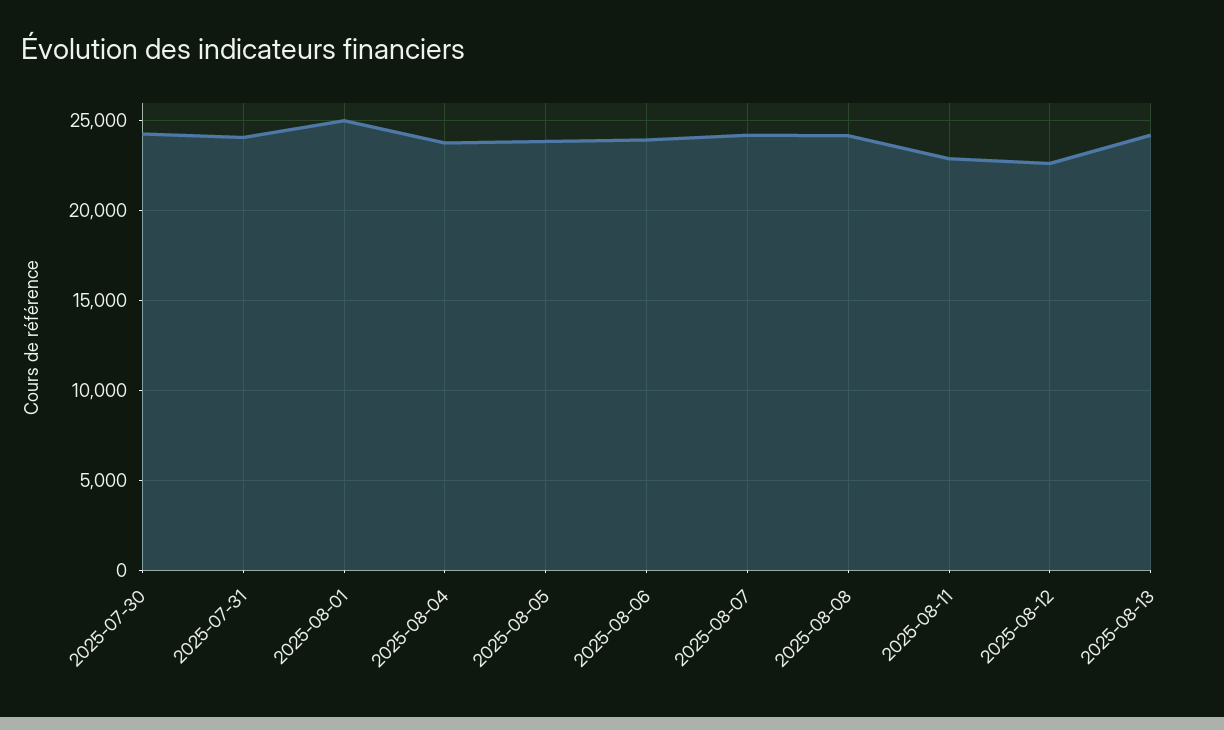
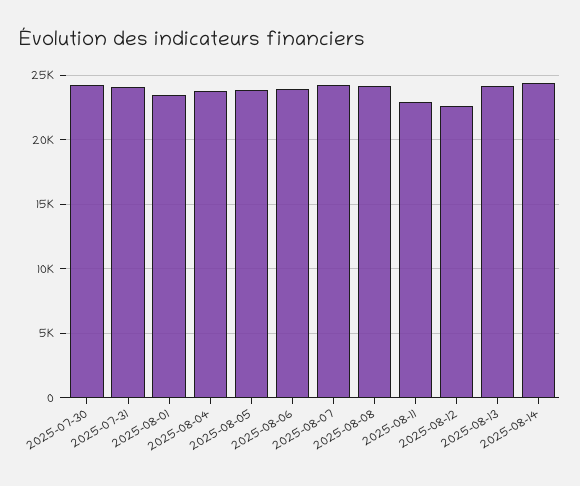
2025-08-01: 25000 -> 23500
2025-08-14: none -> 24500

